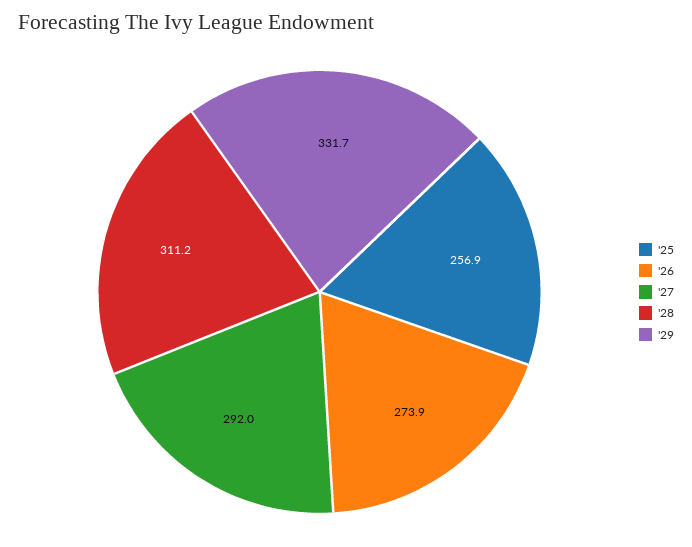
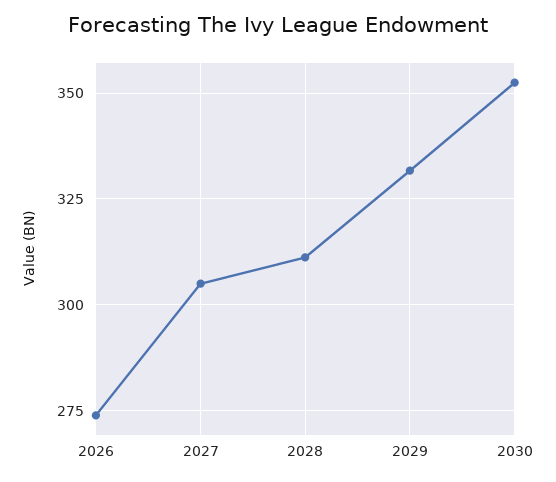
'25: 256.9 -> none
'27: 292 -> 305
2030: none -> 352.5

